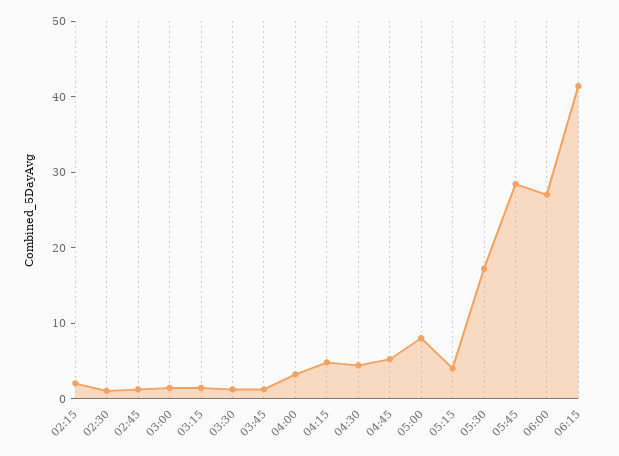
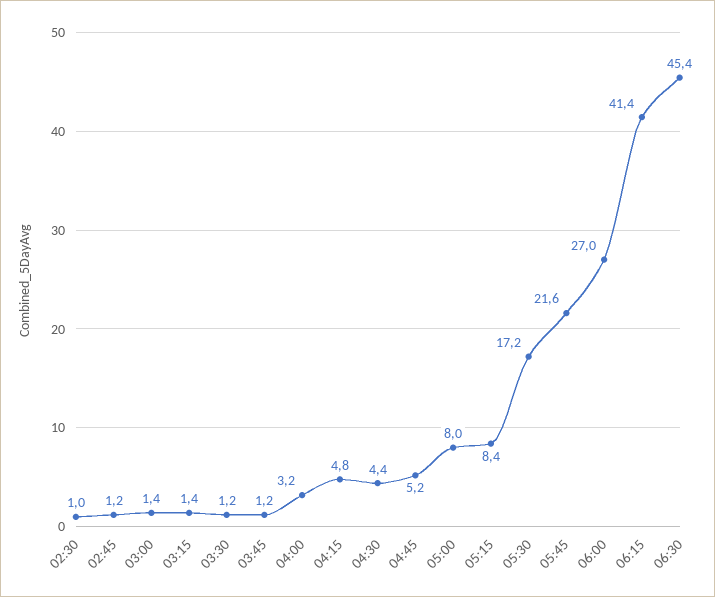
02:15: 2 -> none
05:15: 4 -> 8.4
05:45: 28 -> 21.6
06:30: none -> 45.4

